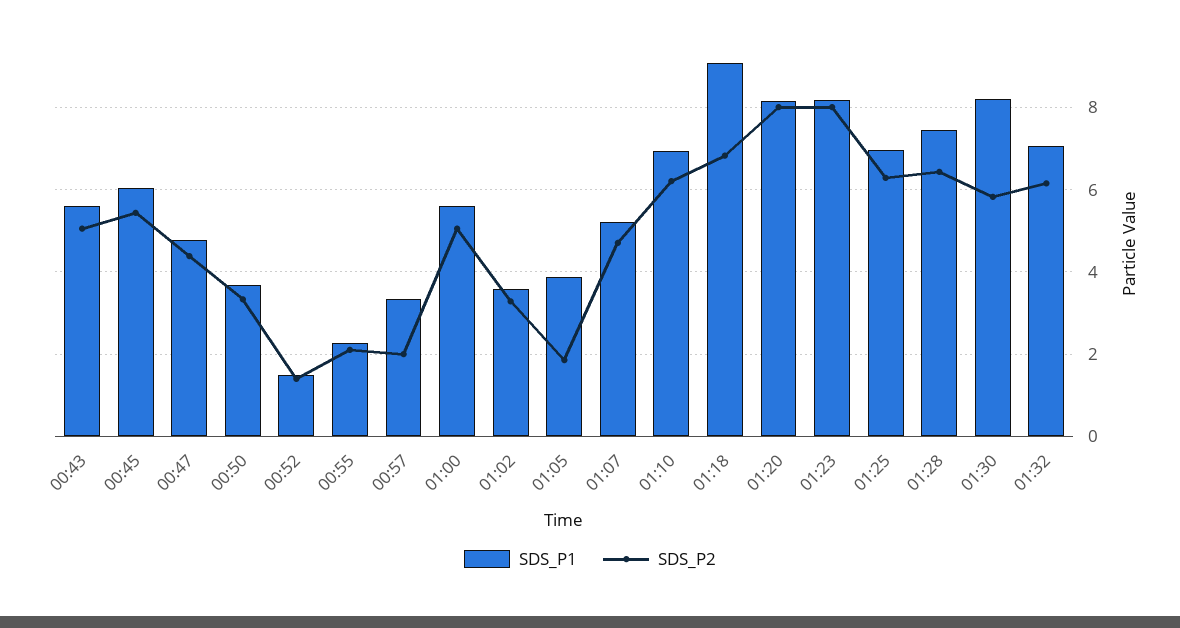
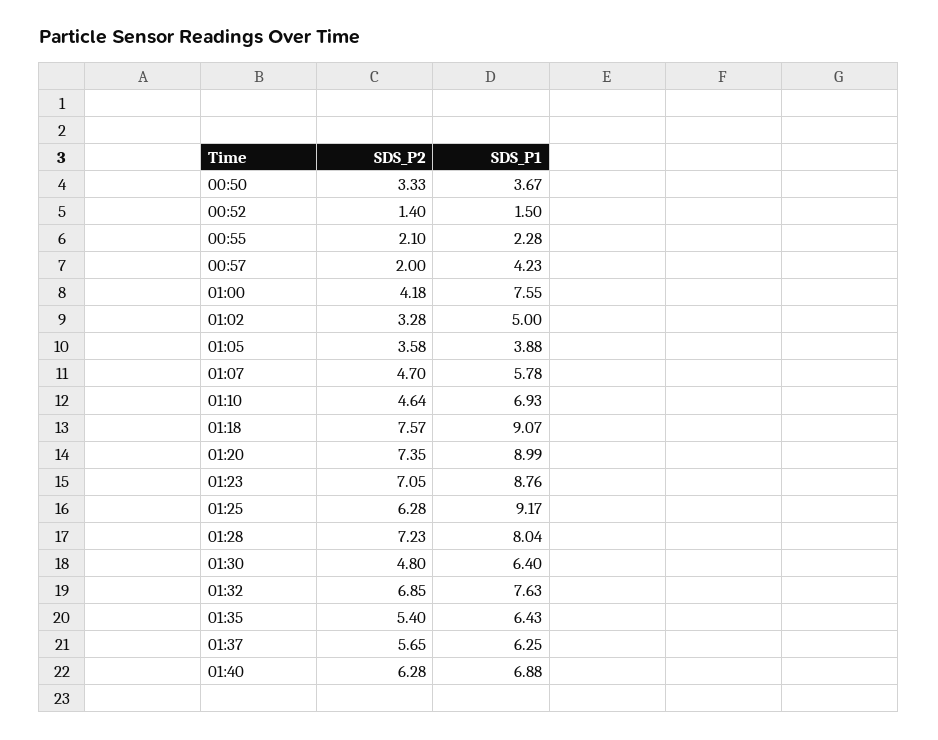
SDS_P1, 00:43: 5.6 -> none
SDS_P2, 00:43: 5 -> none
SDS_P1, 00:45: 6 -> none
SDS_P2, 00:45: 5.4 -> none
SDS_P1, 00:47: 4.8 -> none
SDS_P2, 00:47: 4.4 -> none
SDS_P1, 00:57: 3.4 -> 4.23
SDS_P1, 01:00: 5.6 -> 7.55
SDS_P2, 01:00: 5 -> 4.18
SDS_P1, 01:02: 3.6 -> 5
SDS_P2, 01:05: 1.8 -> 3.58
SDS_P1, 01:07: 5.2 -> 5.78
SDS_P2, 01:10: 6.2 -> 4.64
SDS_P2, 01:18: 6.8 -> 7.57
SDS_P1, 01:20: 8.2 -> 8.99
SDS_P2, 01:20: 8 -> 7.35
SDS_P1, 01:23: 8.2 -> 8.76
SDS_P2, 01:23: 8 -> 7.05
SDS_P1, 01:25: 7 -> 9.17
SDS_P1, 01:28: 7.4 -> 8.04
SDS_P2, 01:28: 6.4 -> 7.23
SDS_P1, 01:30: 8.2 -> 6.4
SDS_P2, 01:30: 5.8 -> 4.8
SDS_P1, 01:32: 7 -> 7.63
SDS_P2, 01:32: 6.2 -> 6.85
SDS_P2, 01:35: none -> 5.4
SDS_P1, 01:35: none -> 6.43
SDS_P2, 01:37: none -> 5.65
SDS_P1, 01:37: none -> 6.25
SDS_P2, 01:40: none -> 6.28
SDS_P1, 01:40: none -> 6.88

